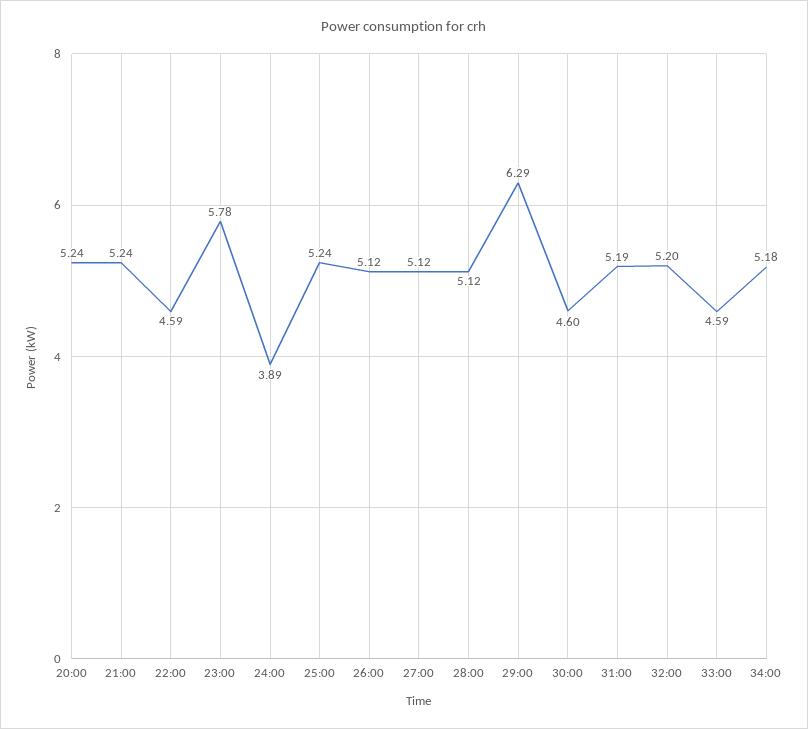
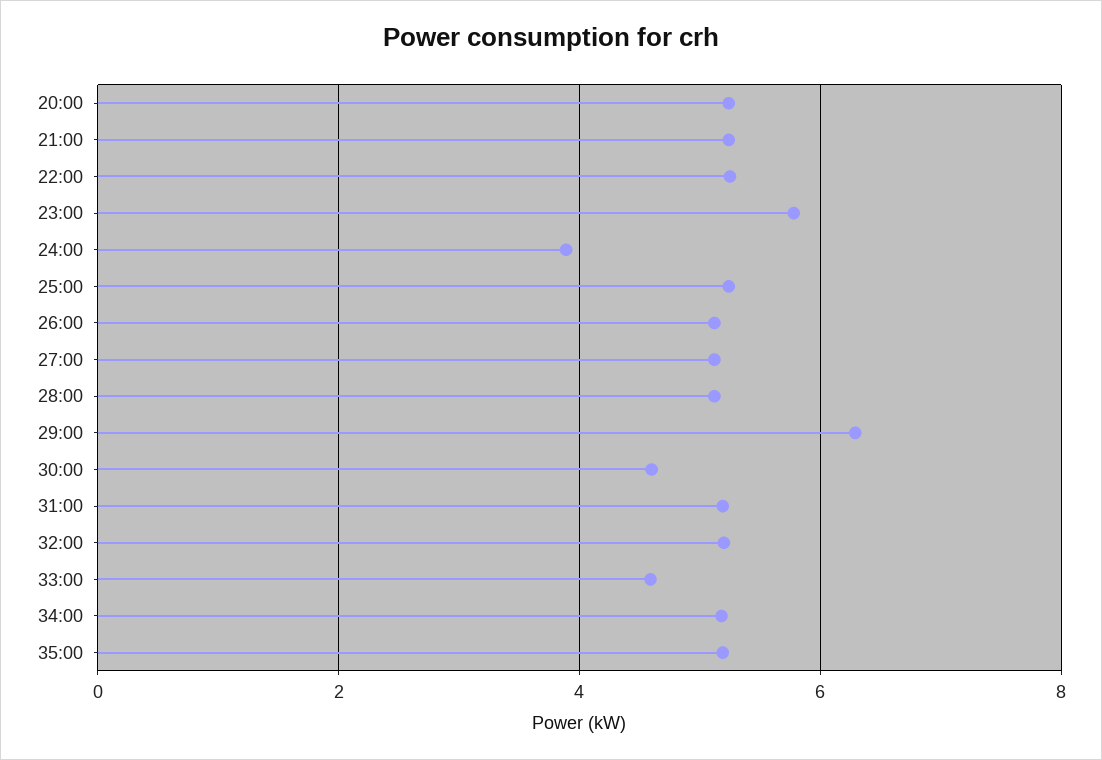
22:00: 4.59 -> 5.2
35:00: none -> 5.2

